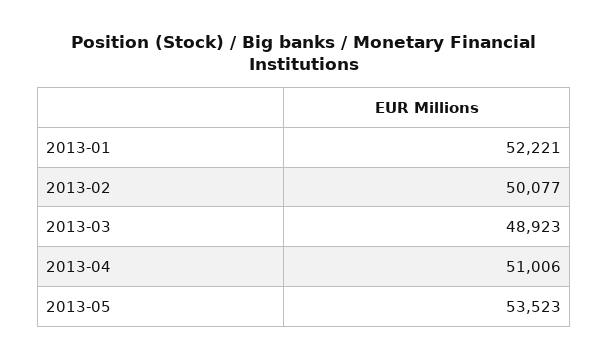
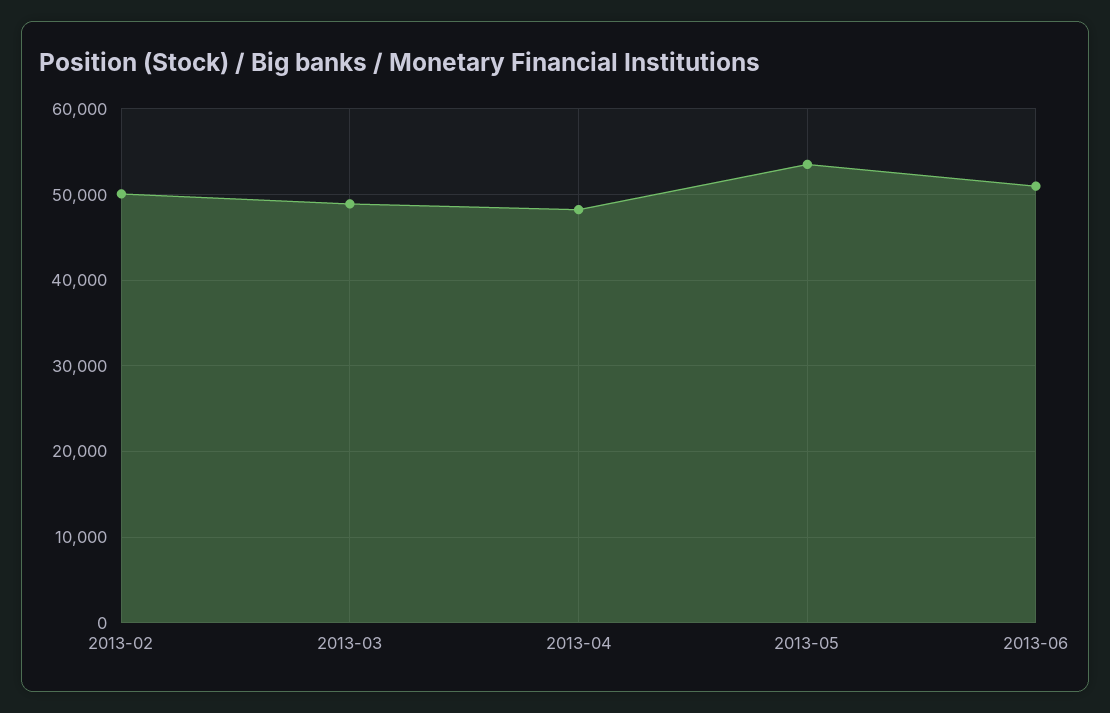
2013-01: 52221 -> none
2013-04: 51006 -> 48000
2013-06: none -> 51000

